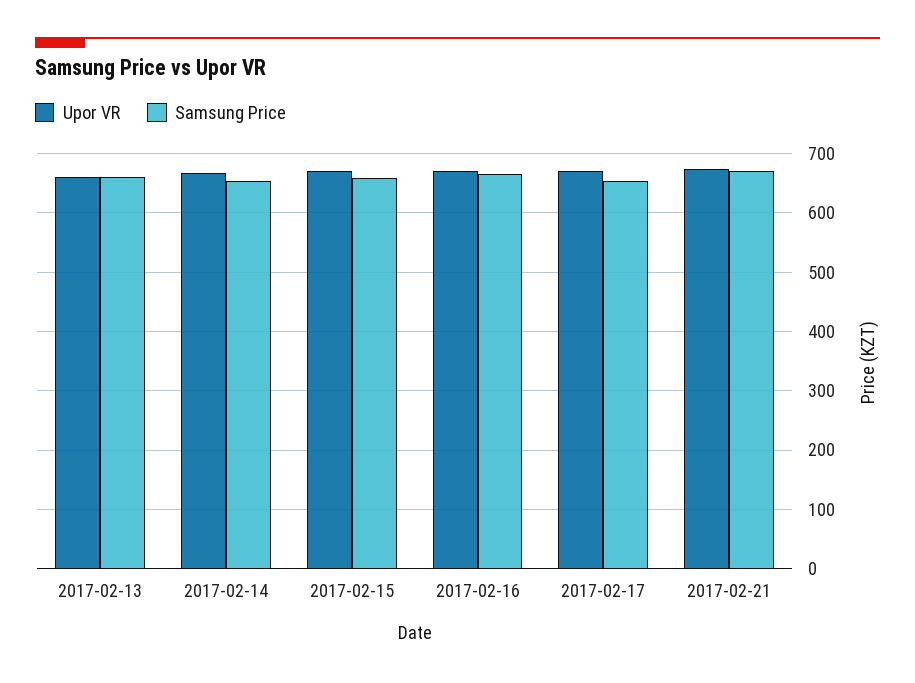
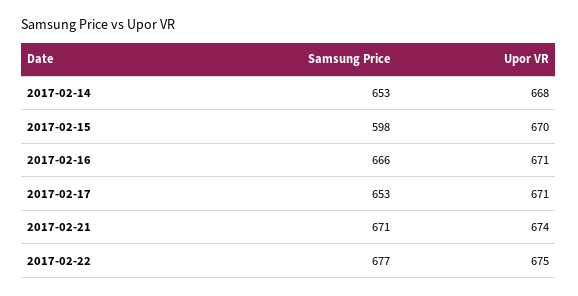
Upor VR, 2017-02-13: 660 -> none
Samsung Price, 2017-02-13: 660 -> none
Samsung Price, 2017-02-15: 660 -> 598
Samsung Price, 2017-02-22: none -> 677
Upor VR, 2017-02-22: none -> 675

